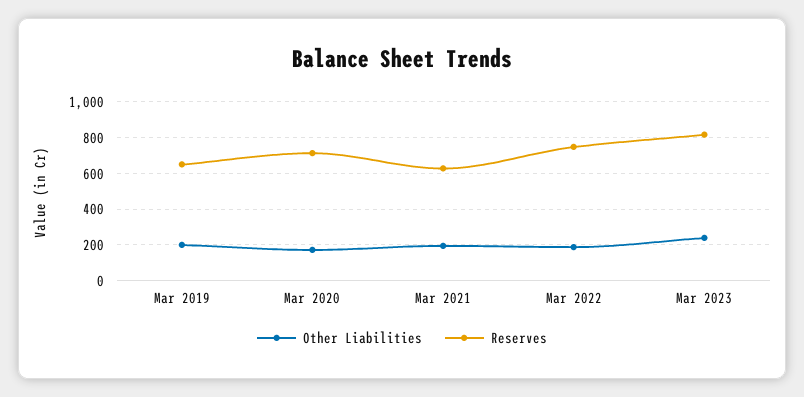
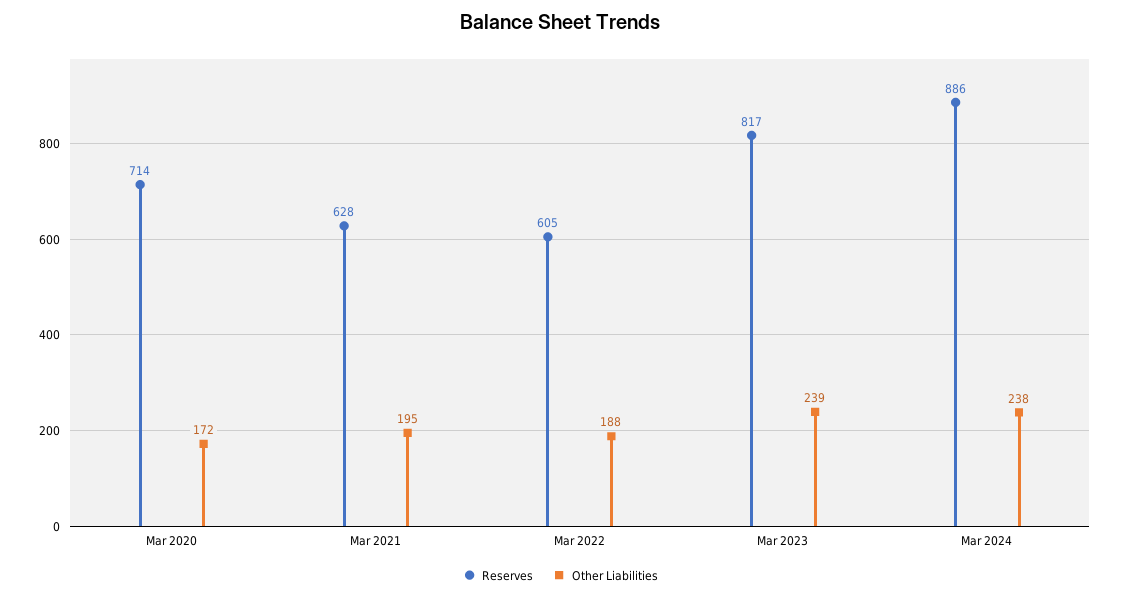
Other Liabilities, Mar 2019: 200 -> none
Reserves, Mar 2019: 650 -> none
Reserves, Mar 2022: 750 -> 605
Reserves, Mar 2024: none -> 886
Other Liabilities, Mar 2024: none -> 238

